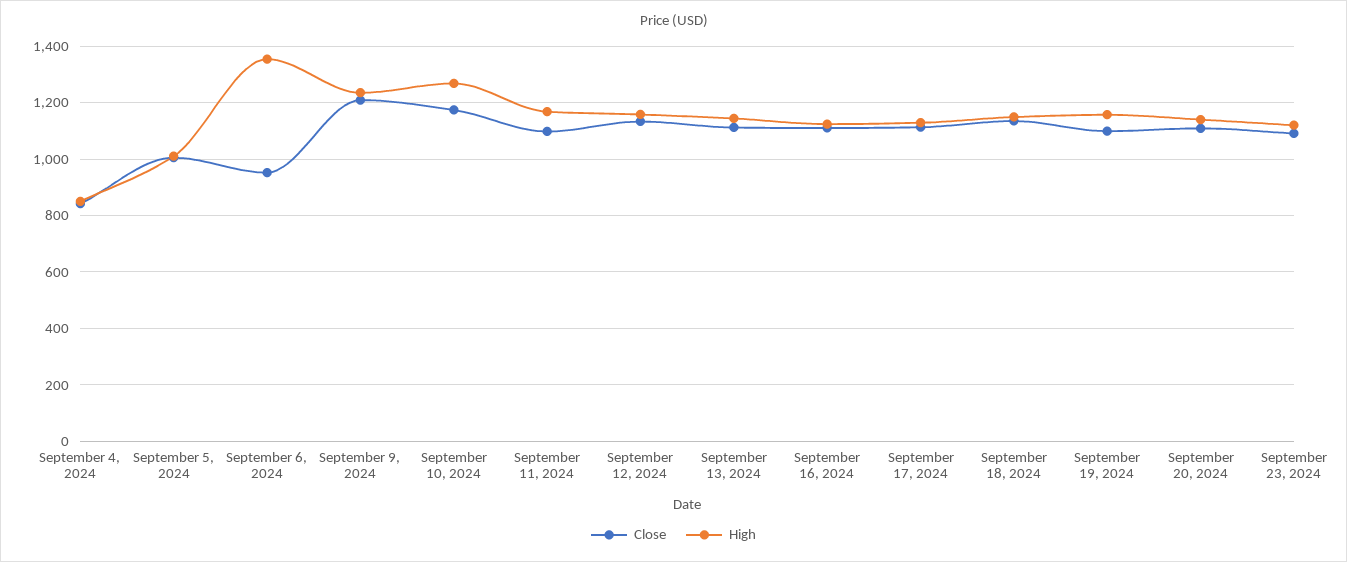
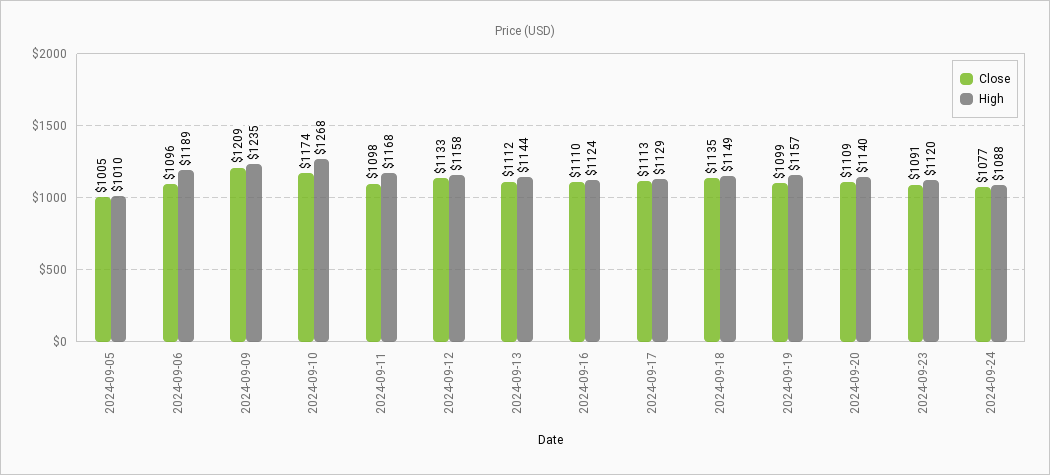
Close, September 4, 2024: 850 -> none
High, September 4, 2024: 850 -> none
Close, September 6, 2024: 950 -> 1096
High, September 6, 2024: 1350 -> 1189
Close, 2024-09-24: none -> 1077
High, 2024-09-24: none -> 1088

